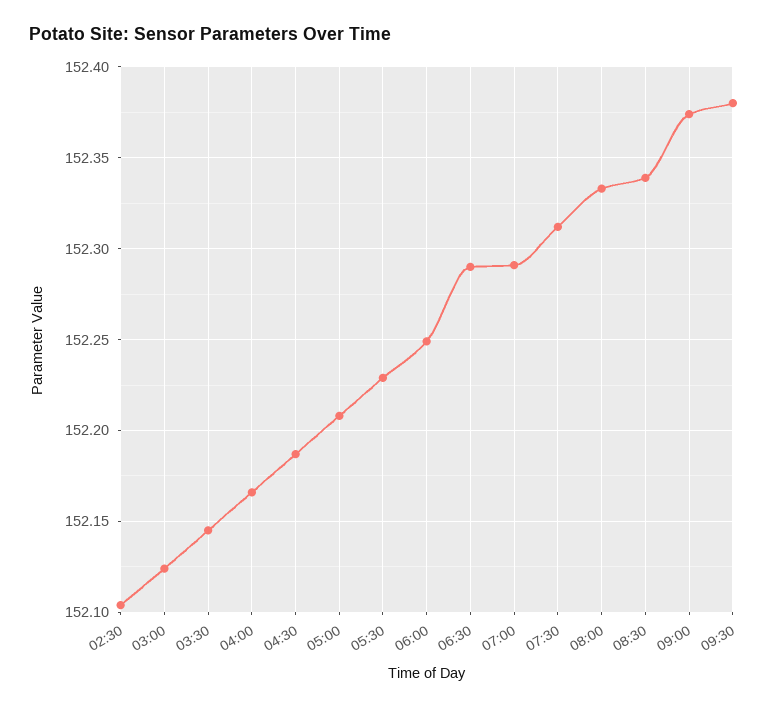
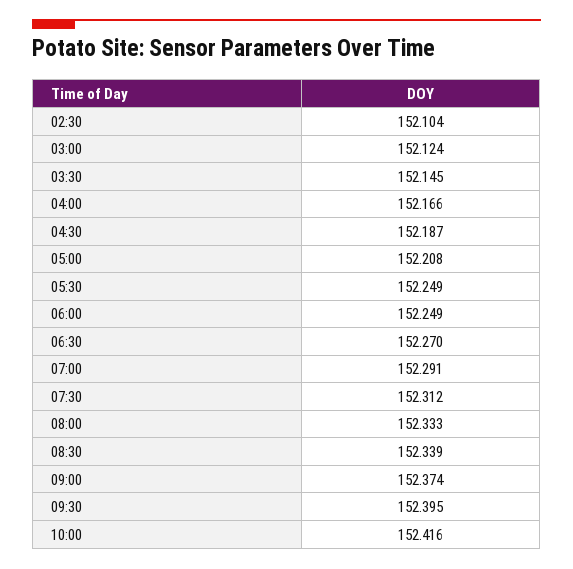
05:30: 152.23 -> 152.249
06:30: 152.29 -> 152.27
09:30: 152.38 -> 152.395
10:00: none -> 152.416

